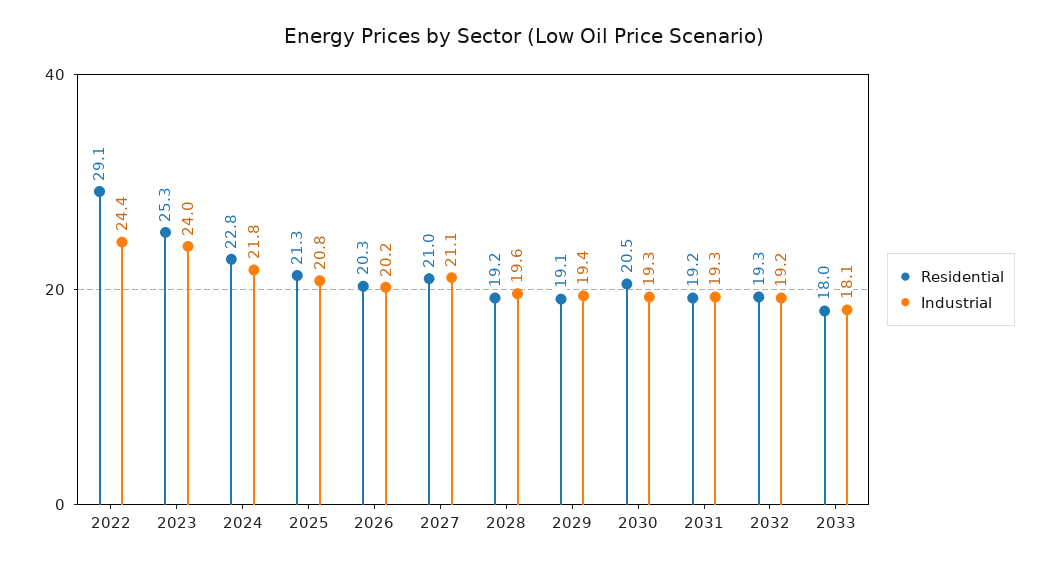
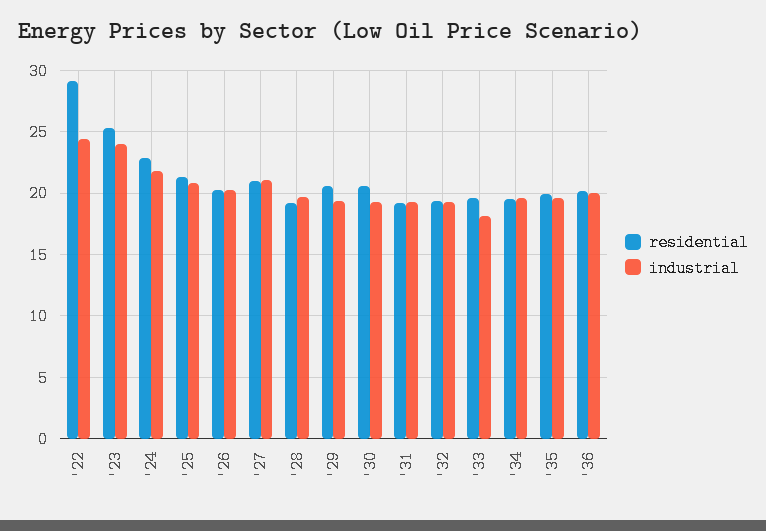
Residential, 2029: 19.1 -> 20.5
Residential, 2033: 18 -> 19.5
Residential, '34: none -> 19.5
Industrial, '34: none -> 19.5
Residential, '35: none -> 20
Industrial, '35: none -> 19.5
Residential, '36: none -> 20
Industrial, '36: none -> 20

